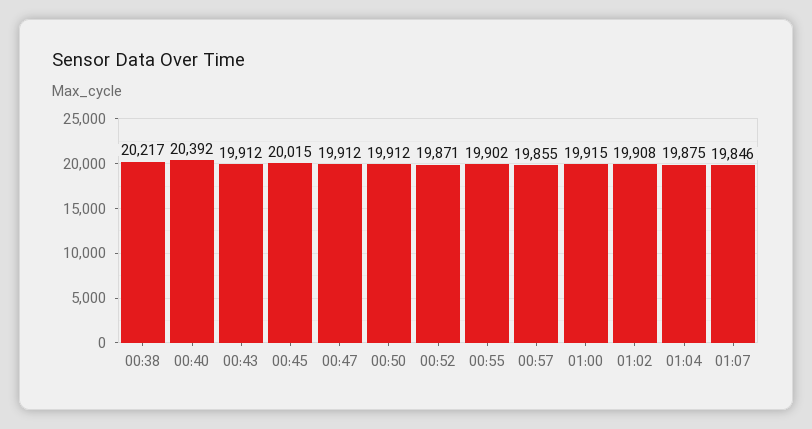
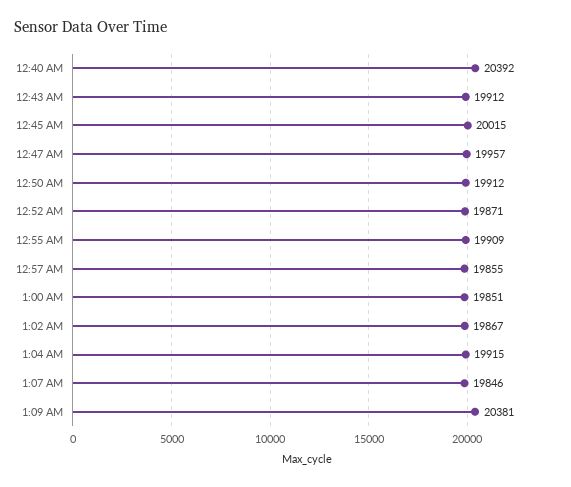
00:38: 20217 -> none
00:47: 19912 -> 19957
00:55: 19902 -> 19909
01:00: 19915 -> 19851
01:02: 19908 -> 19867
01:04: 19875 -> 19915
1:09 AM: none -> 20381

